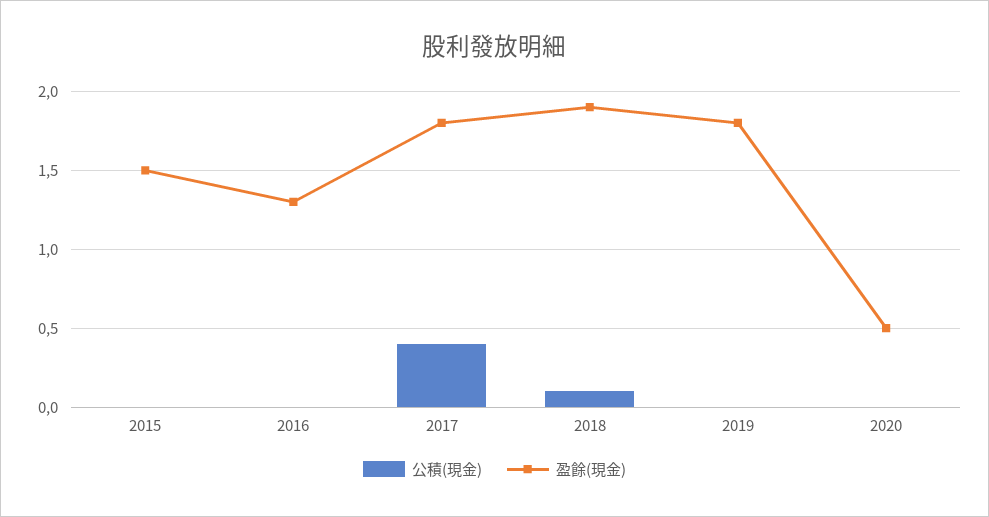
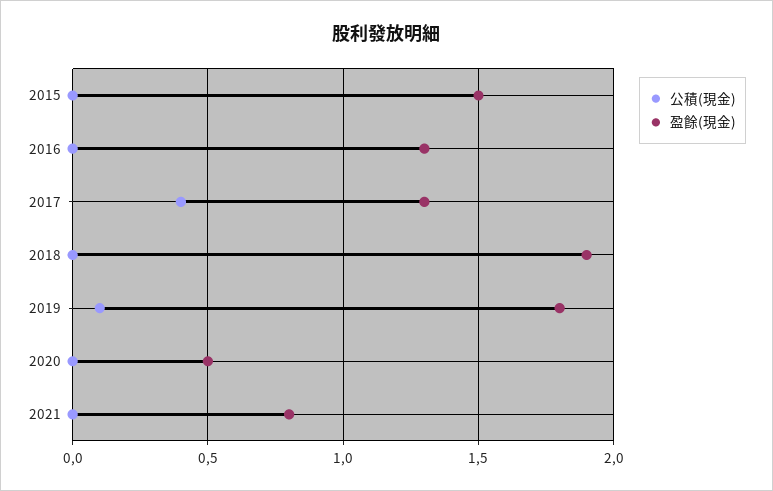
盈餘(現金), 2017: 1.8 -> 1.3
公積(現金), 2018: 0.1 -> 0
公積(現金), 2019: 0 -> 0.1
公積(現金), 2021: none -> 0
盈餘(現金), 2021: none -> 0.8

